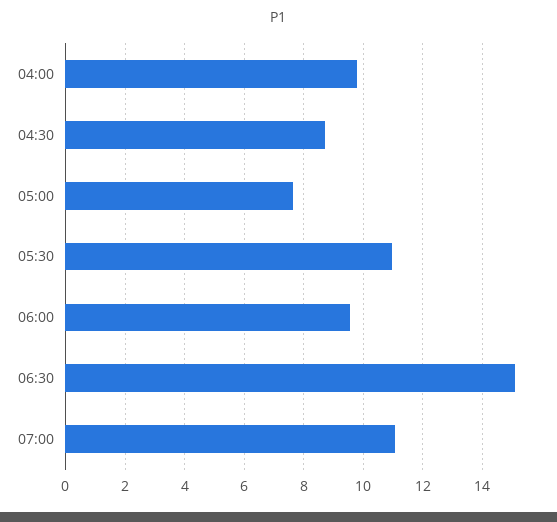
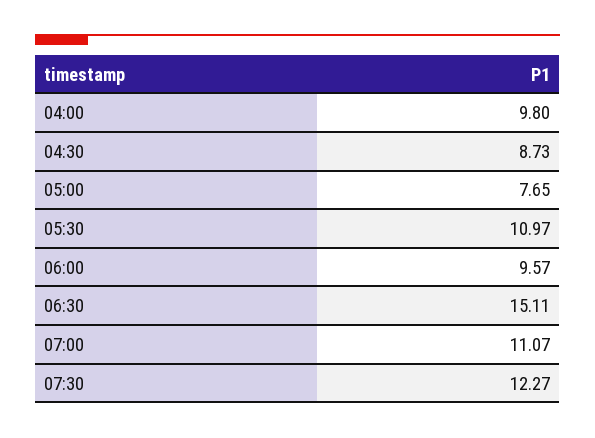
07:30: none -> 12.27

